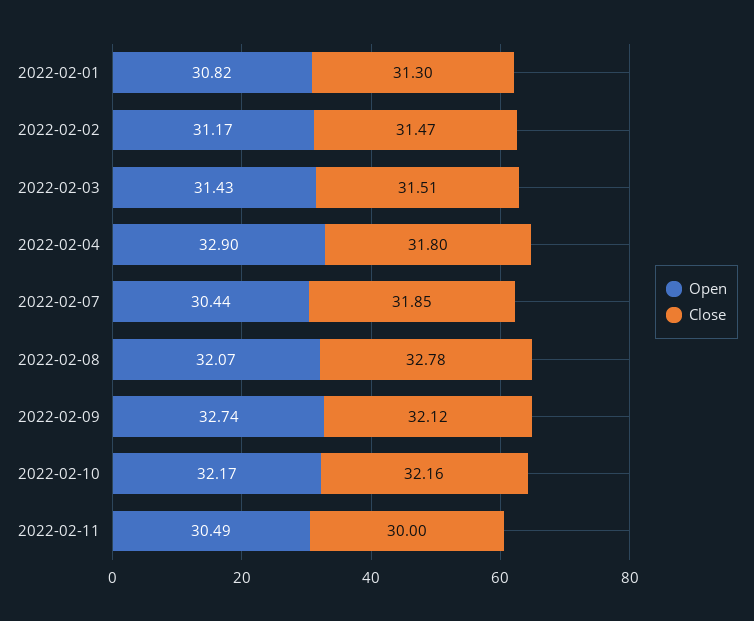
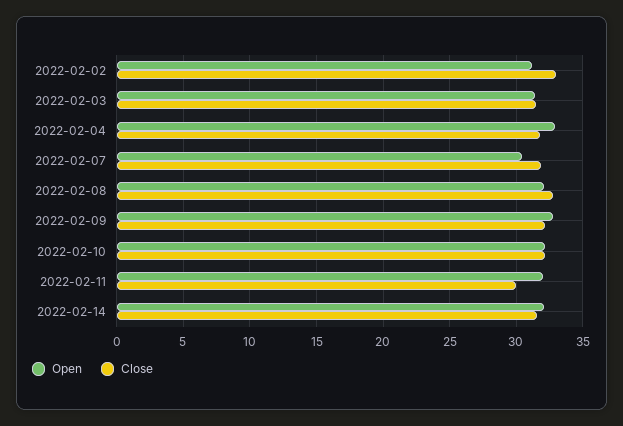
Open, 2022-02-01: 30.82 -> none
Close, 2022-02-01: 31.3 -> none
Close, 2022-02-02: 31.47 -> 33
Open, 2022-02-11: 30.49 -> 32
Open, 2022-02-14: none -> 32
Close, 2022-02-14: none -> 31.5

